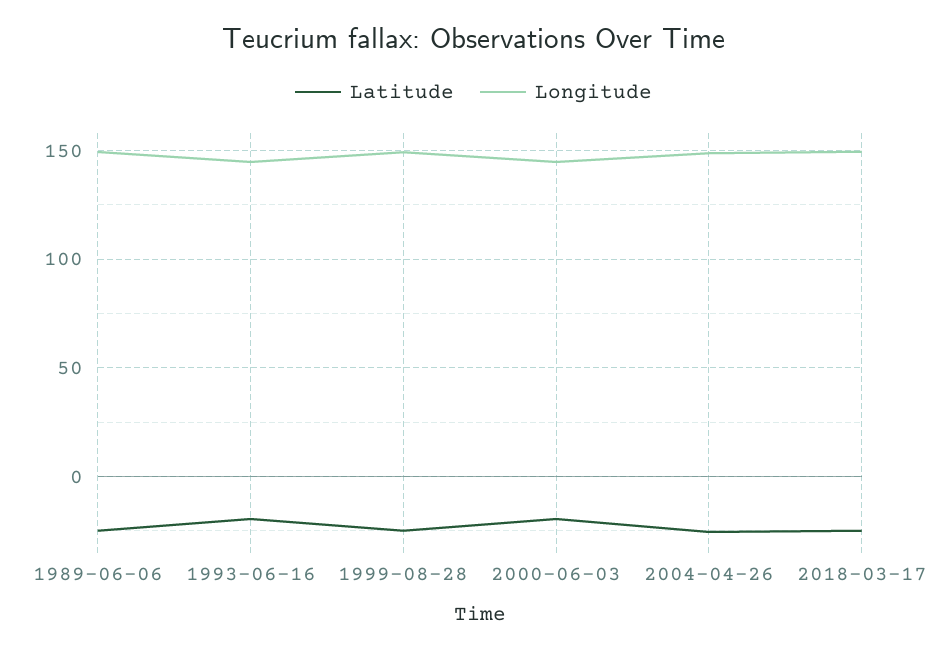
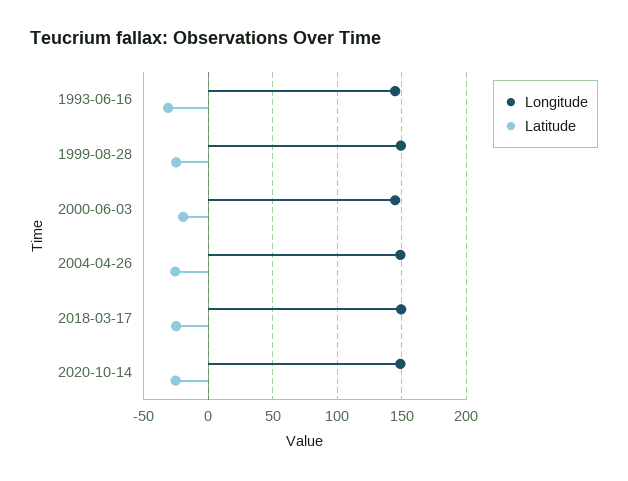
Latitude, 1989-06-06: -25 -> none
Longitude, 1989-06-06: 150 -> none
Latitude, 1993-06-16: -20 -> -30
Longitude, 2020-10-14: none -> 150
Latitude, 2020-10-14: none -> -25

